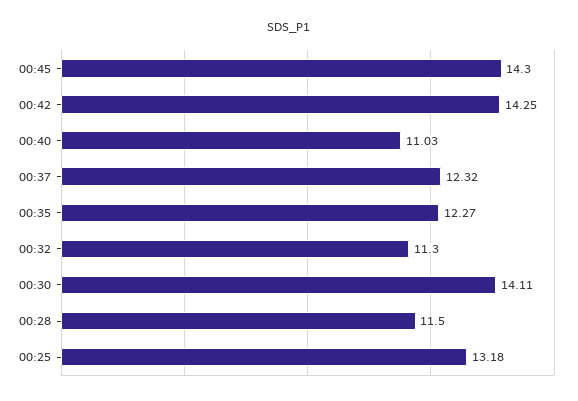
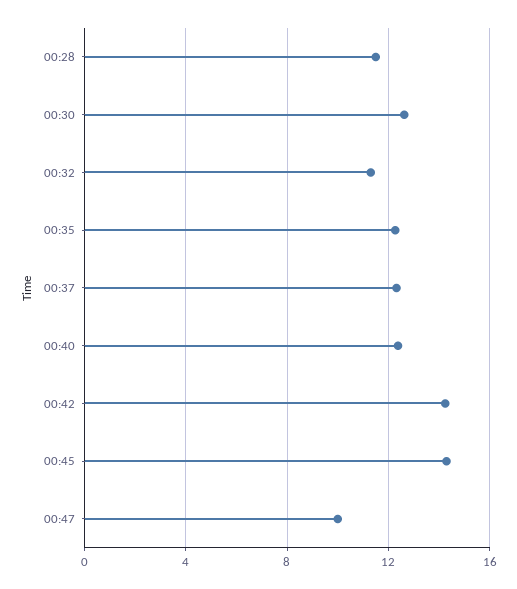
00:40: 11.03 -> 12.5
00:30: 14.11 -> 12.5
00:25: 13.18 -> none
00:47: none -> 10

